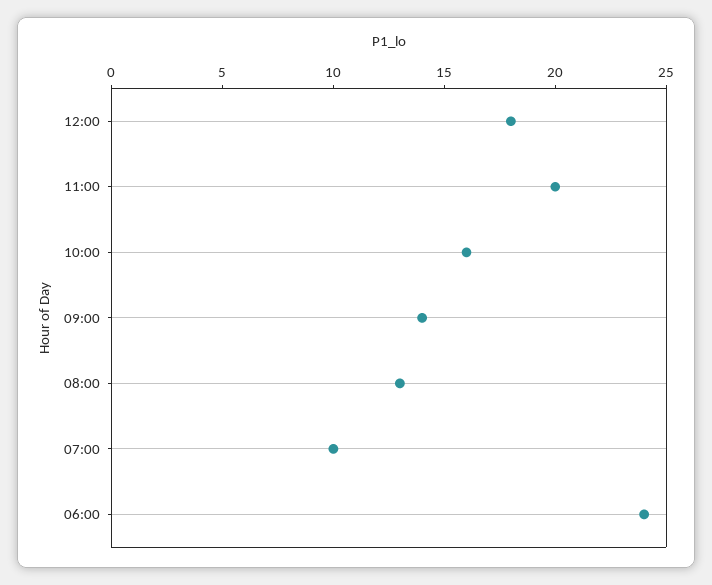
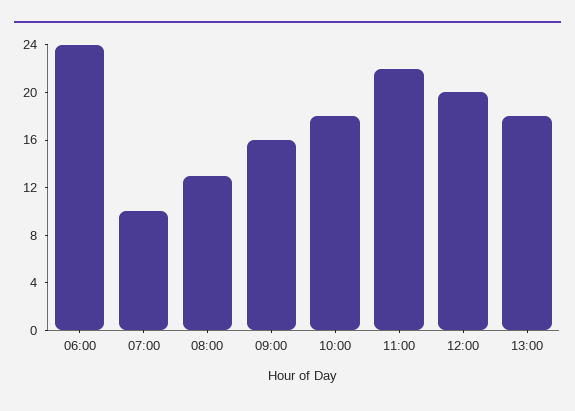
12:00: 18 -> 20
11:00: 20 -> 22
10:00: 16 -> 18
09:00: 14 -> 16
13:00: none -> 18

